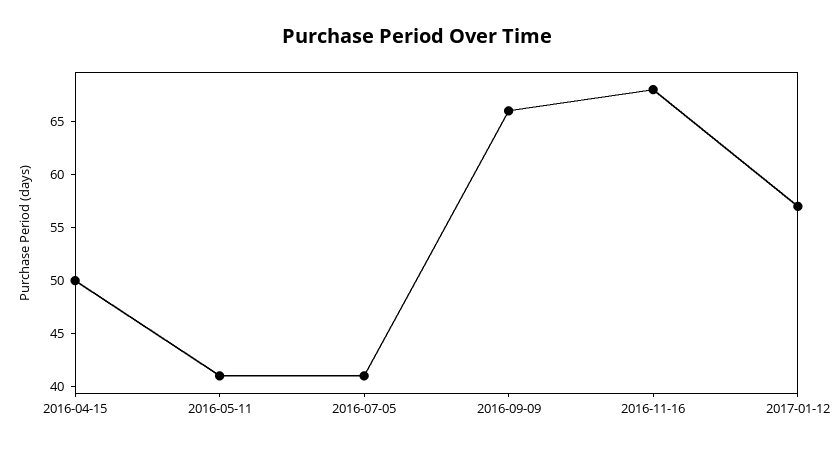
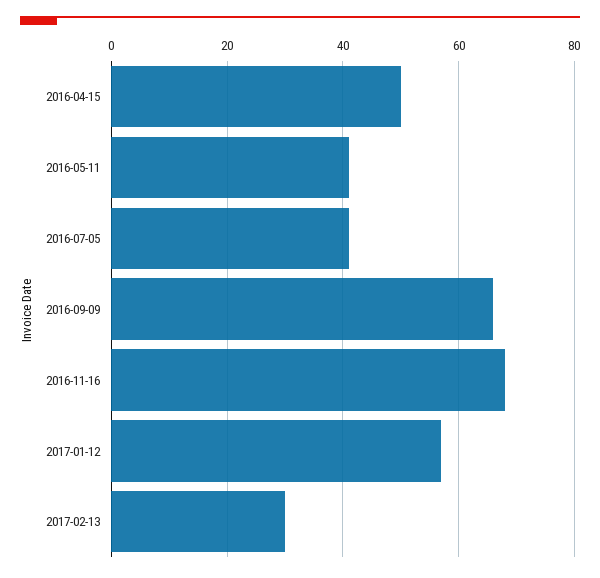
2017-02-13: none -> 30

